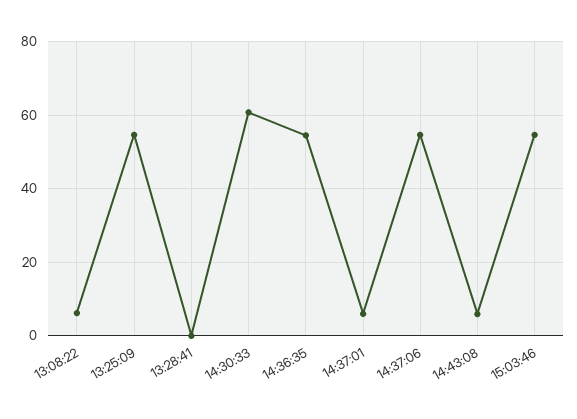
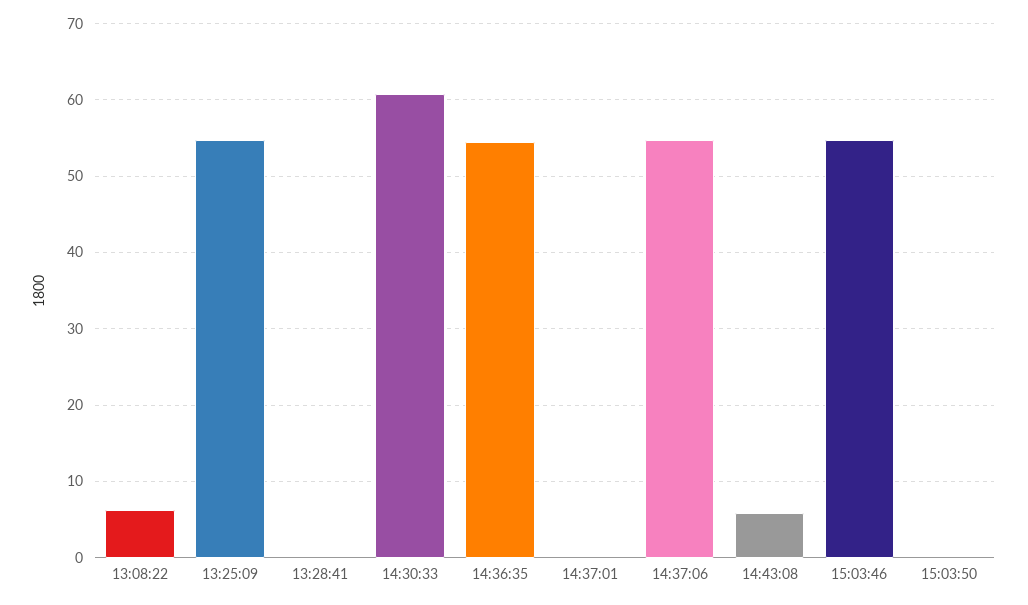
14:37:01: 6 -> 0
15:03:50: none -> 0

